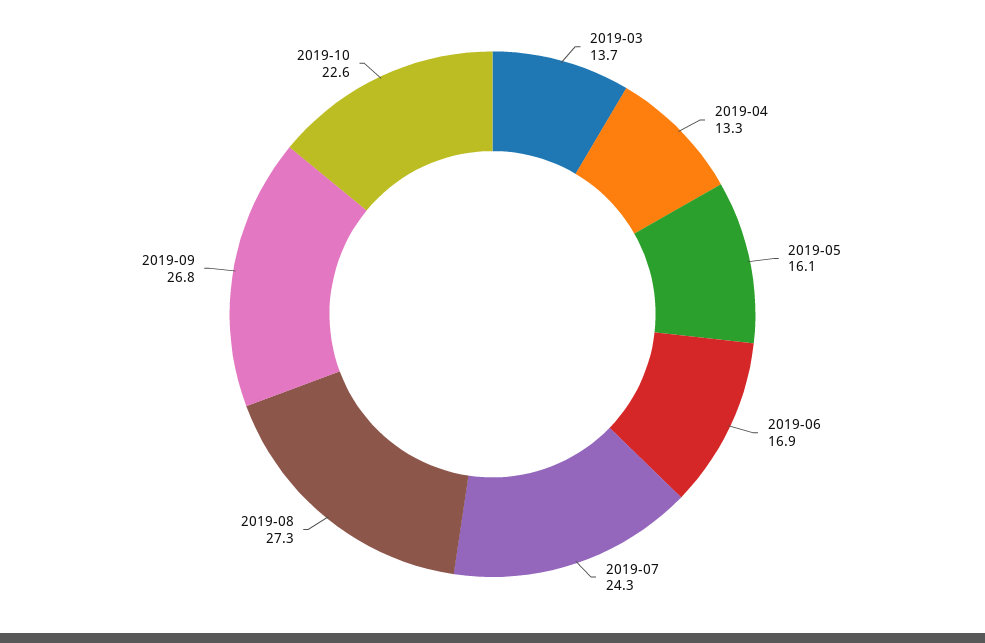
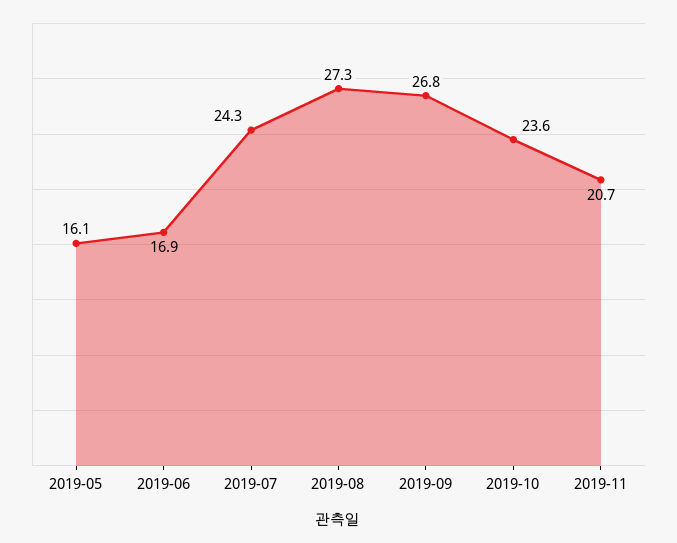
2019-03: 13.7 -> none
2019-04: 13.3 -> none
2019-10: 22.6 -> 23.6
2019-11: none -> 20.7

